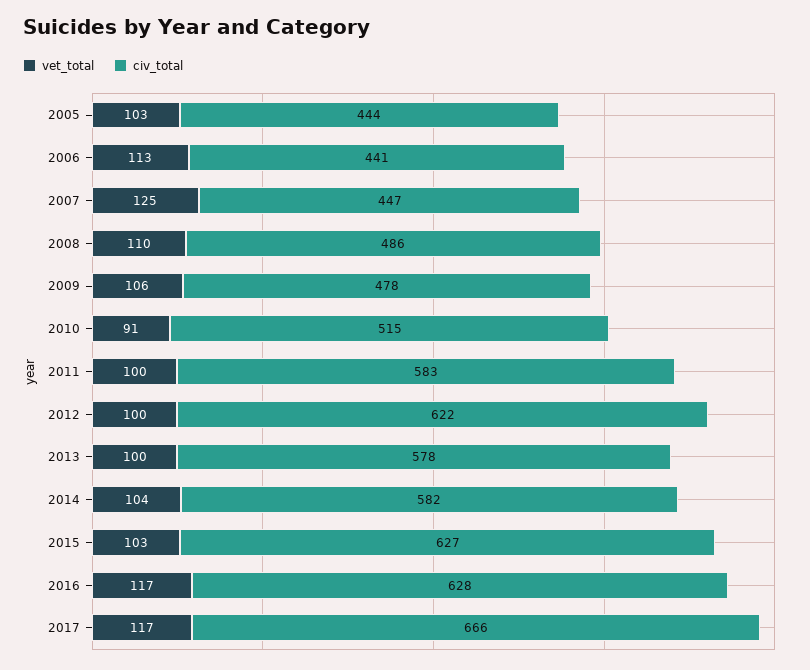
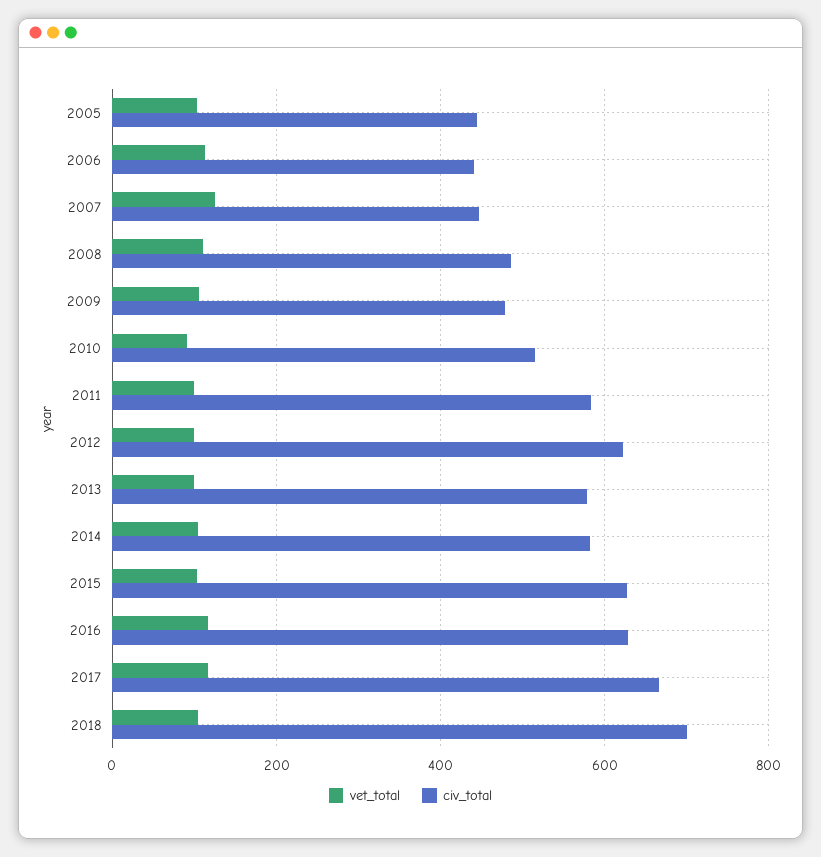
vet_total, 2018: none -> 100
civ_total, 2018: none -> 700

